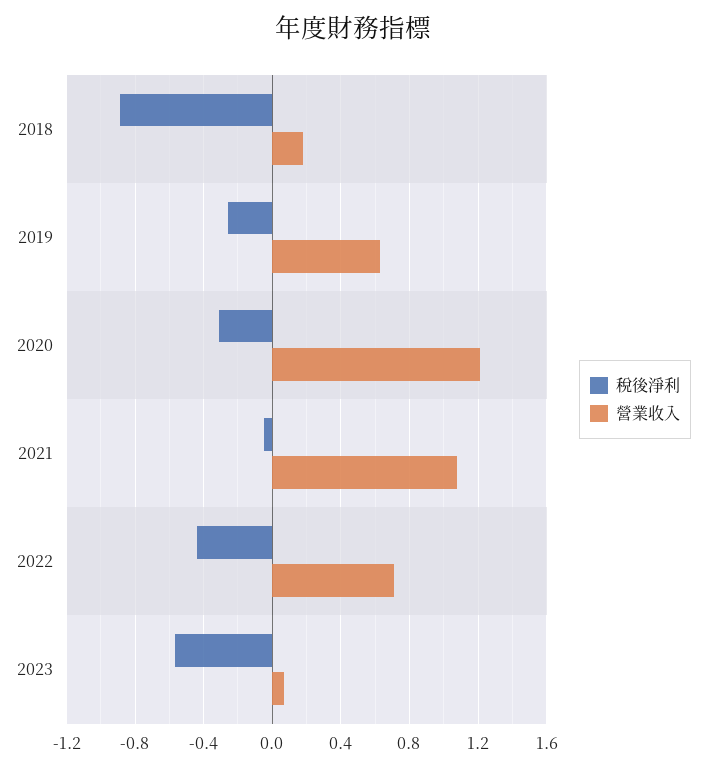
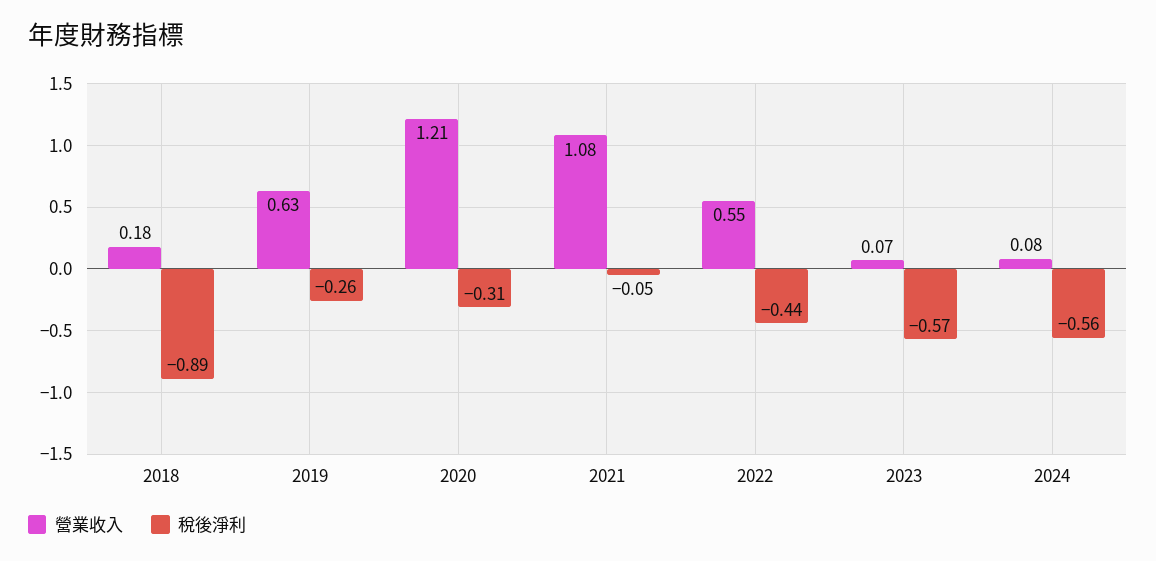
營業收入, 2022: 0.7 -> 0.55
營業收入, 2024: none -> 0.08
稅後淨利, 2024: none -> -0.56

